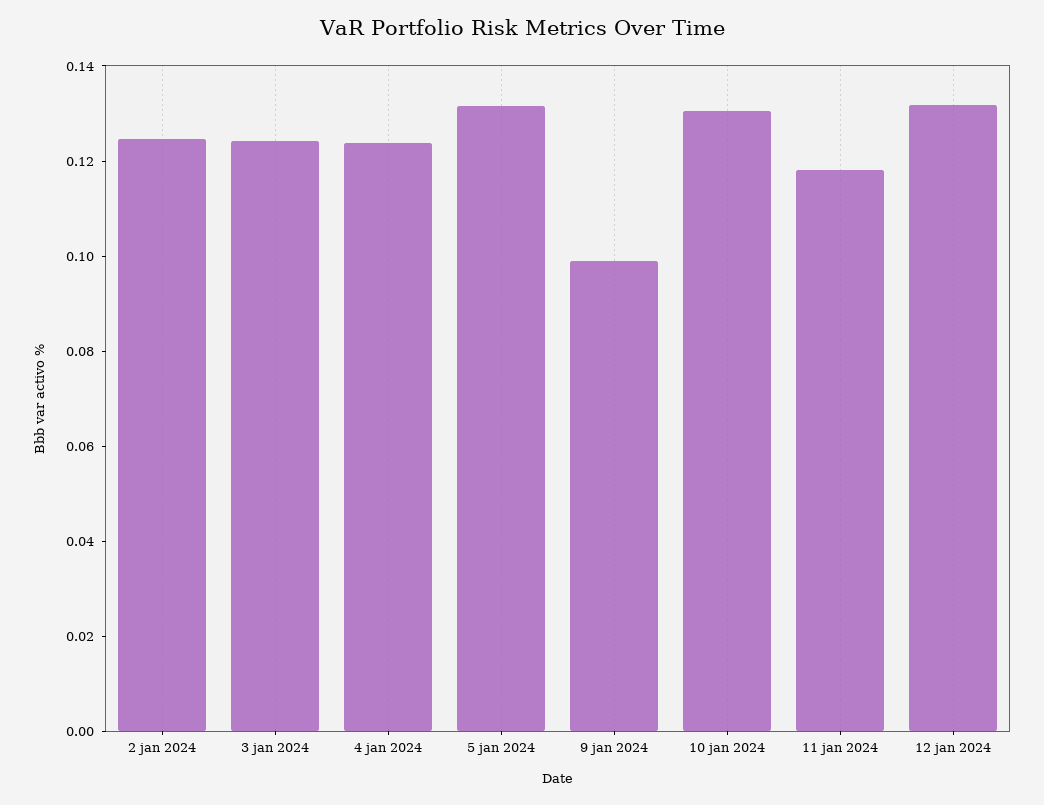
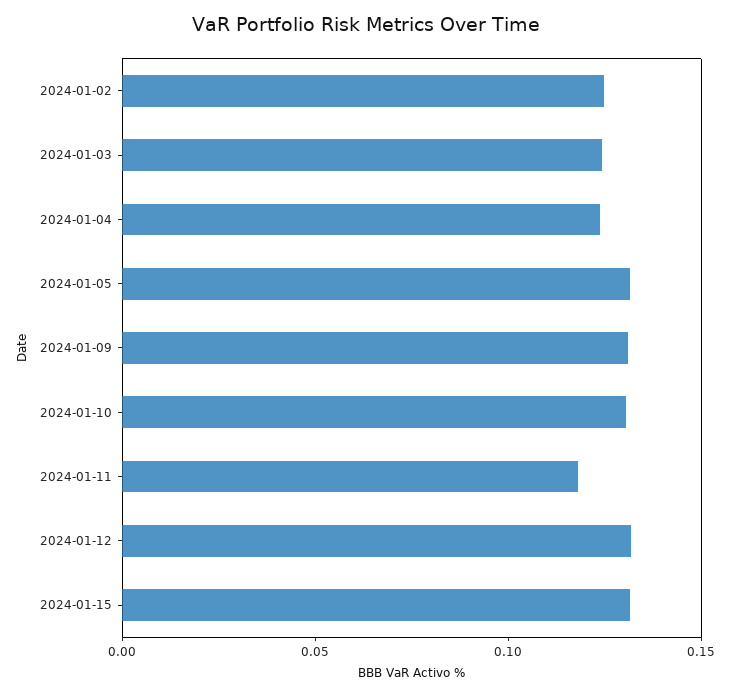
9 jan 2024: 0.1 -> 0.13
2024-01-15: none -> 0.13

